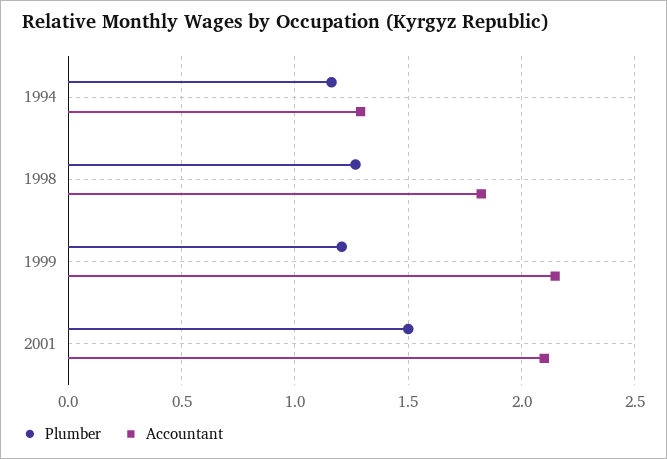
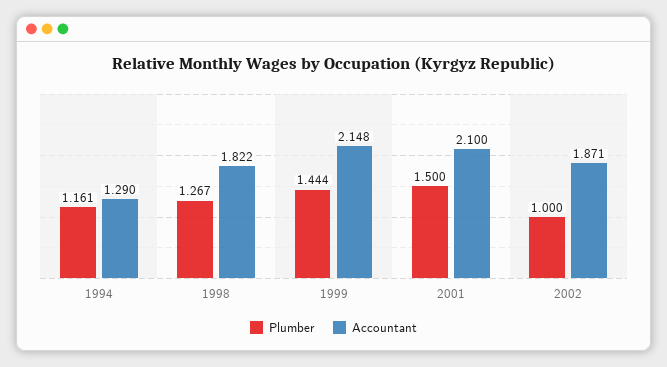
Plumber, 1999: 1.2 -> 1.444
Plumber, 2002: none -> 1
Accountant, 2002: none -> 1.871

